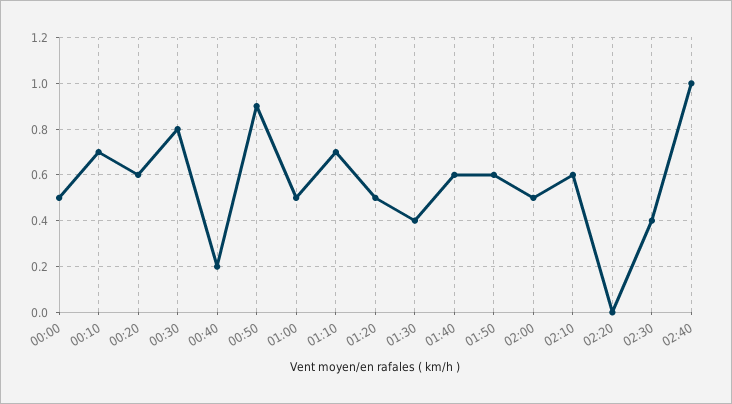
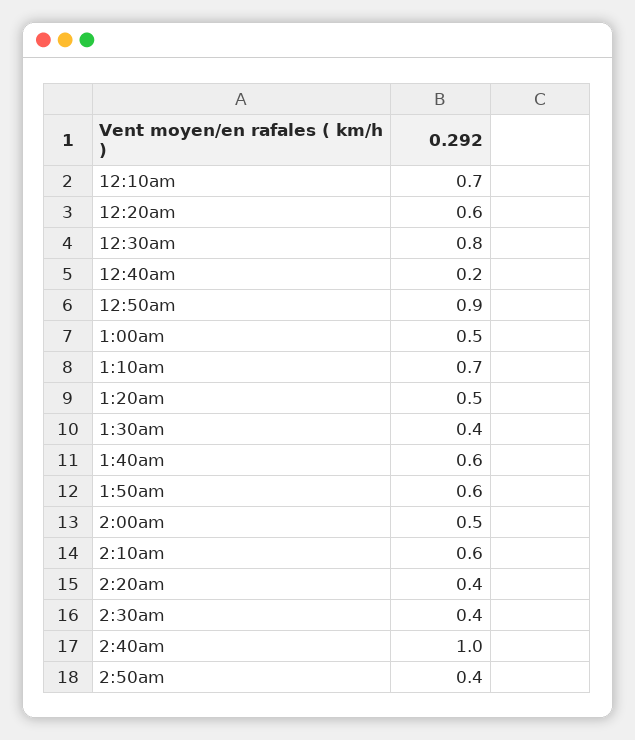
00:00: 0.5 -> none
02:20: 0 -> 0.4
2:50am: none -> 0.4

